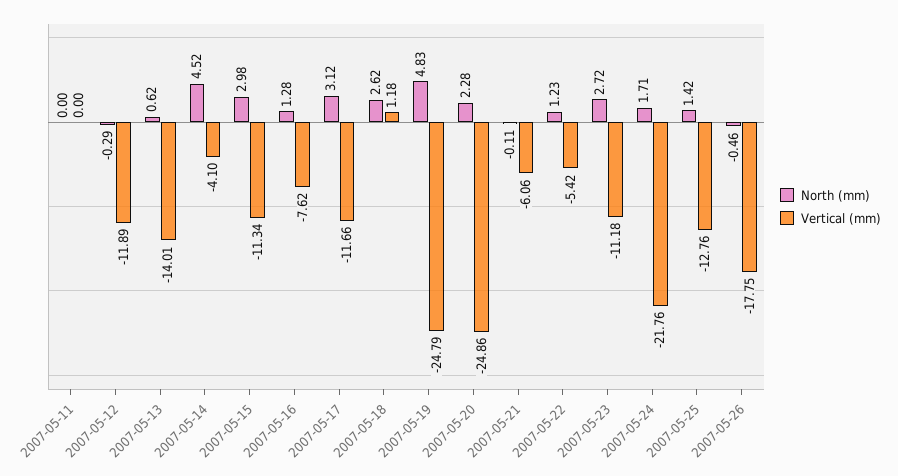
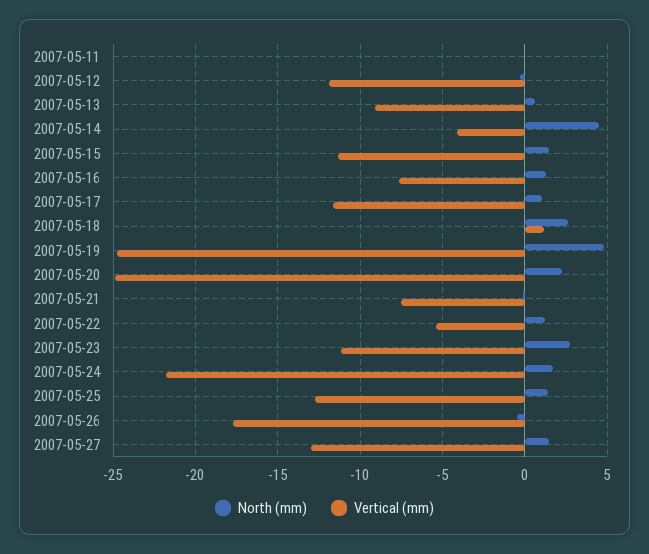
Vertical (mm), 2007-05-13: -14.01 -> -9
North (mm), 2007-05-15: 2.98 -> 1.5
North (mm), 2007-05-17: 3.12 -> 1
Vertical (mm), 2007-05-21: -6.06 -> -7.5
North (mm), 2007-05-27: none -> 1.5
Vertical (mm), 2007-05-27: none -> -13

